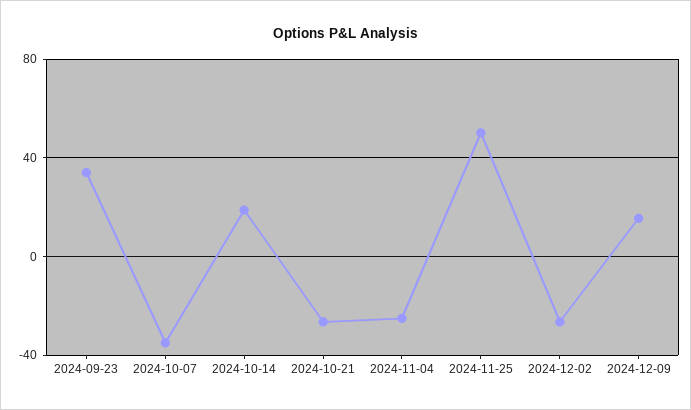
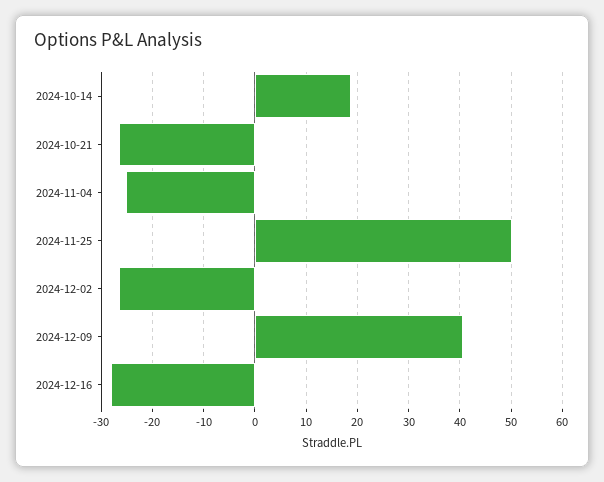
2024-09-23: 35 -> none
2024-10-07: -35 -> none
2024-12-09: 15 -> 40
2024-12-16: none -> -28

